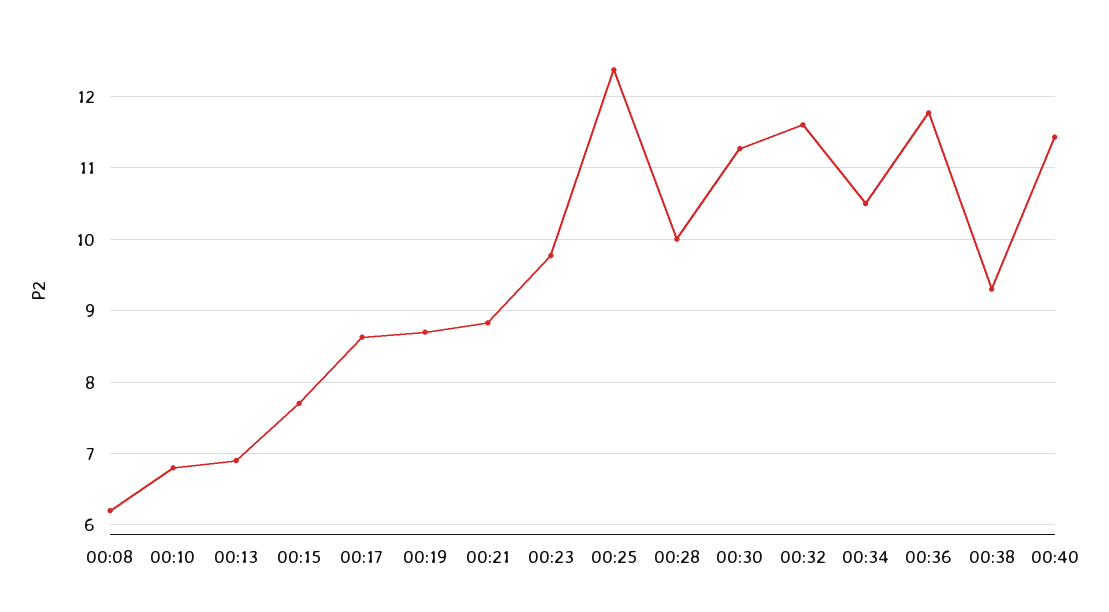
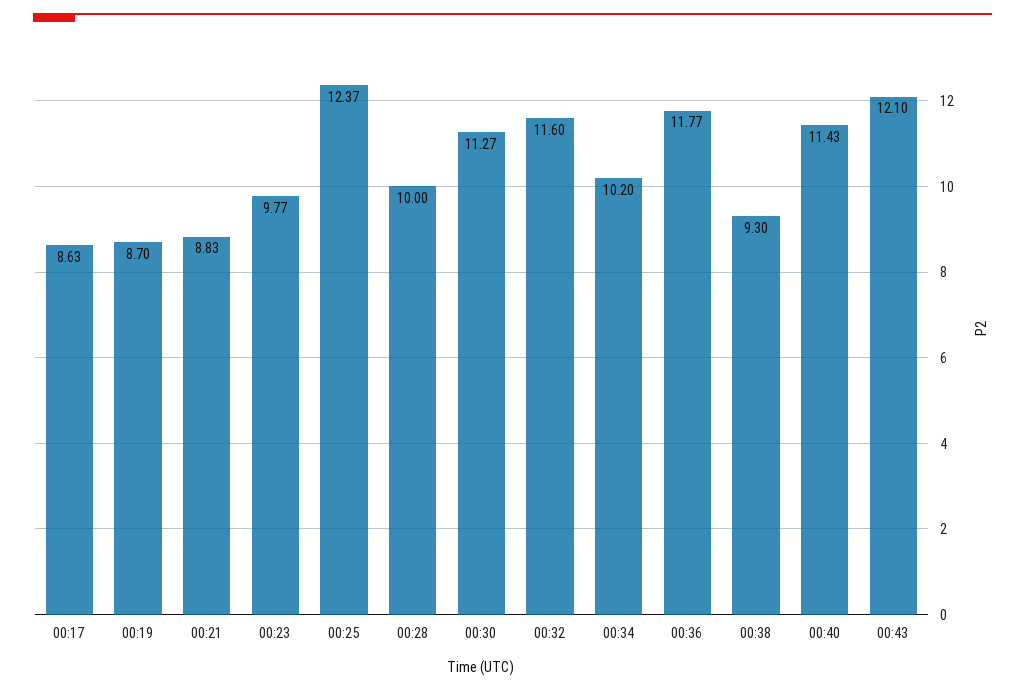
00:08: 6.2 -> none
00:10: 6.8 -> none
00:13: 6.9 -> none
00:15: 7.7 -> none
00:34: 10.5 -> 10.2
00:43: none -> 12.1

